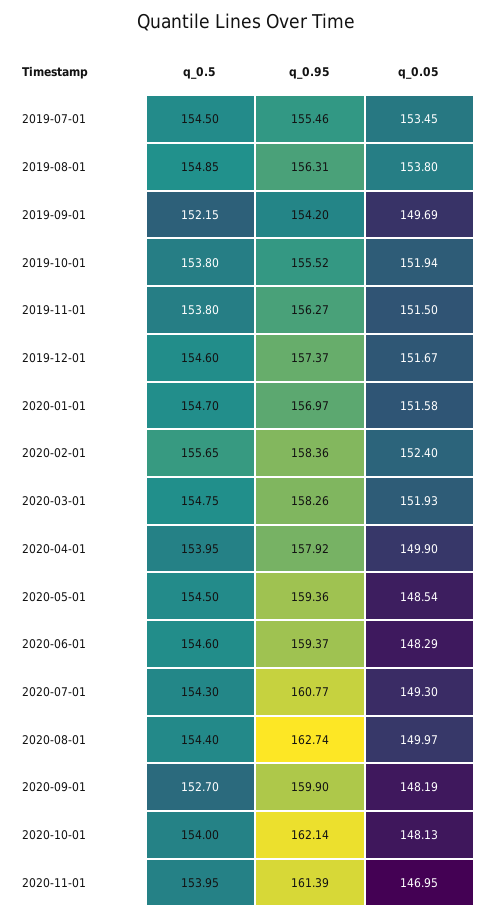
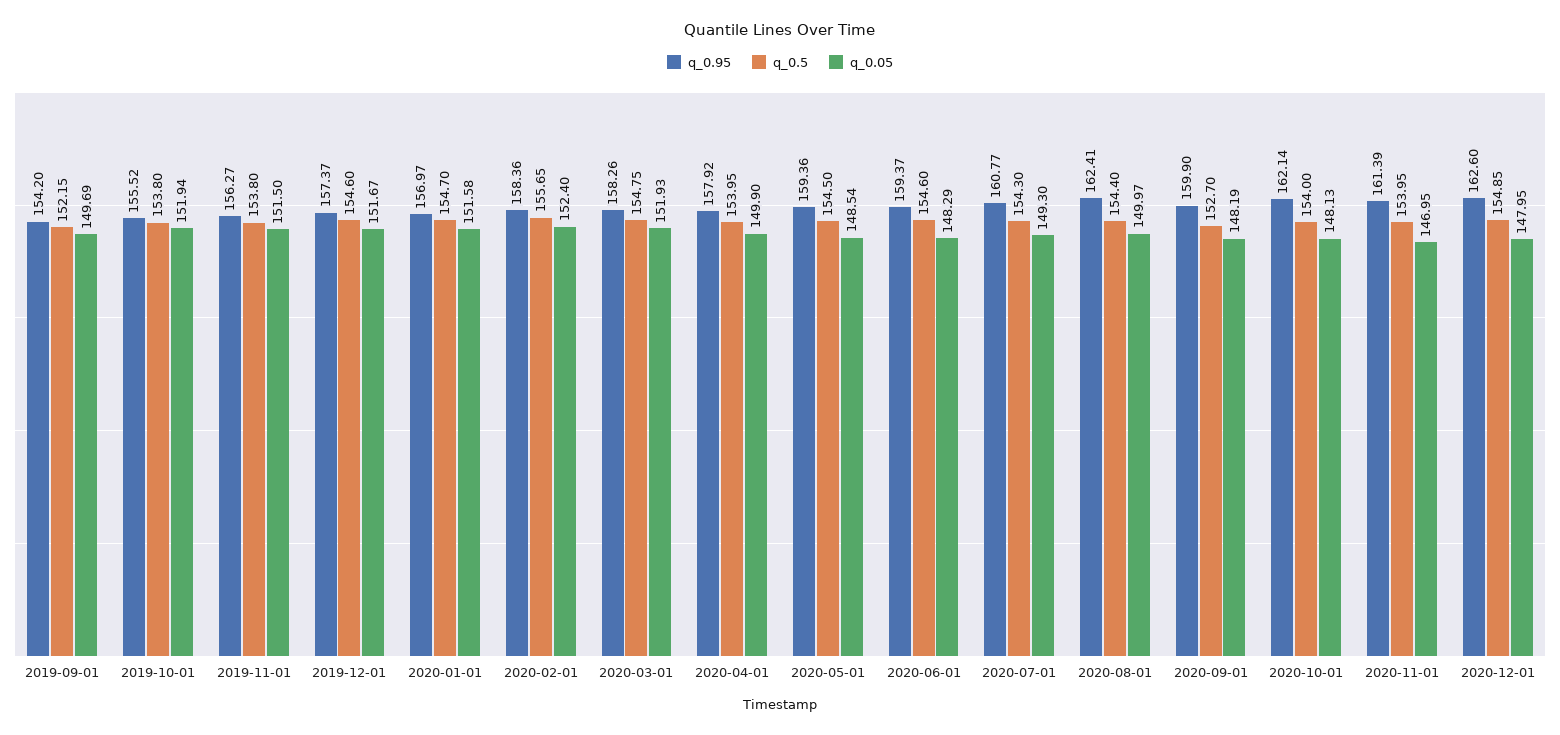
q_0.5, 2019-07-01: 154.5 -> none
q_0.95, 2019-07-01: 155.46 -> none
q_0.05, 2019-07-01: 153.45 -> none
q_0.5, 2019-08-01: 154.85 -> none
q_0.95, 2019-08-01: 156.31 -> none
q_0.05, 2019-08-01: 153.8 -> none
q_0.95, 2020-08-01: 162.74 -> 162.41
q_0.95, 2020-12-01: none -> 162.6
q_0.5, 2020-12-01: none -> 154.85
q_0.05, 2020-12-01: none -> 147.95

